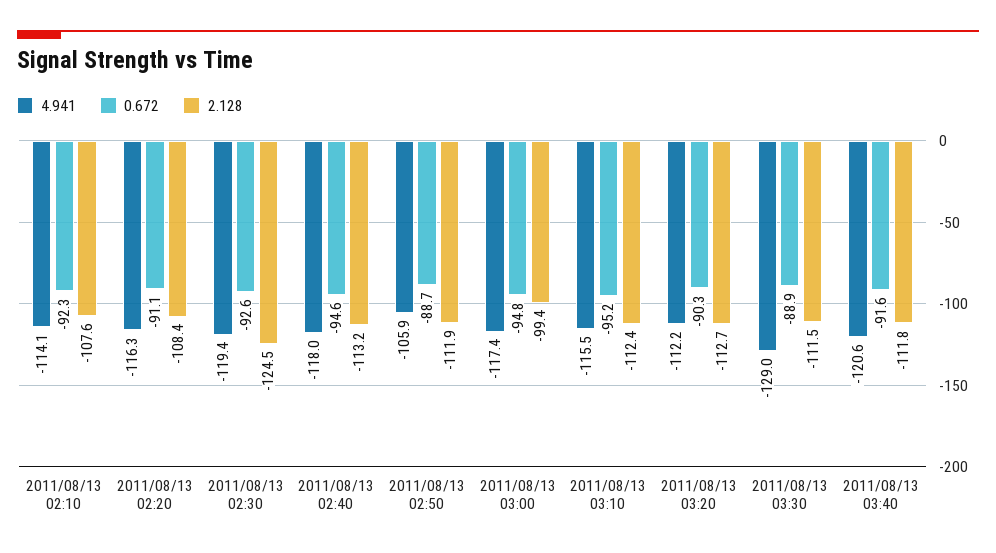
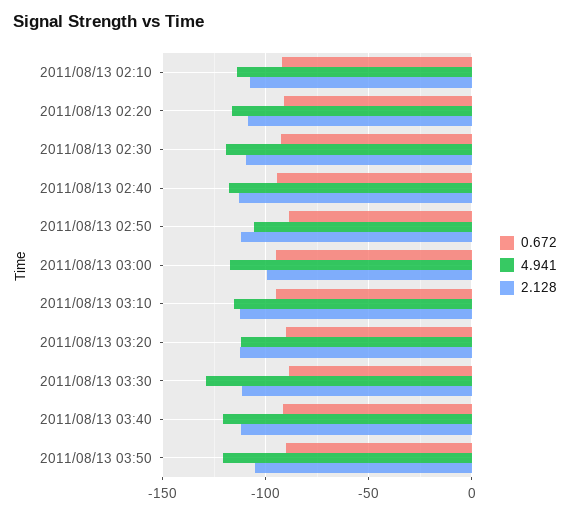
2.128, 2011/08/13 02:30: -124.5 -> -110
0.672, 2011/08/13 03:50: none -> -90
4.941, 2011/08/13 03:50: none -> -120
2.128, 2011/08/13 03:50: none -> -105

